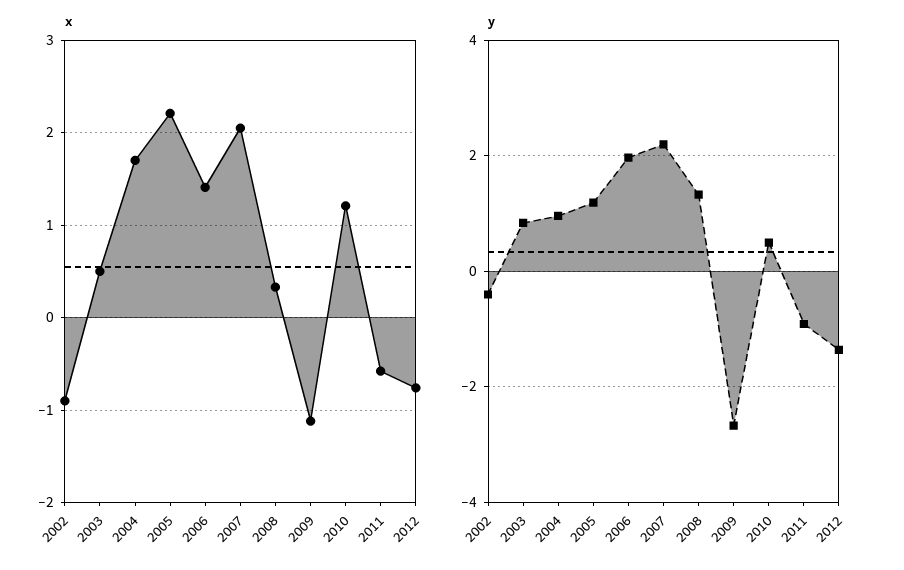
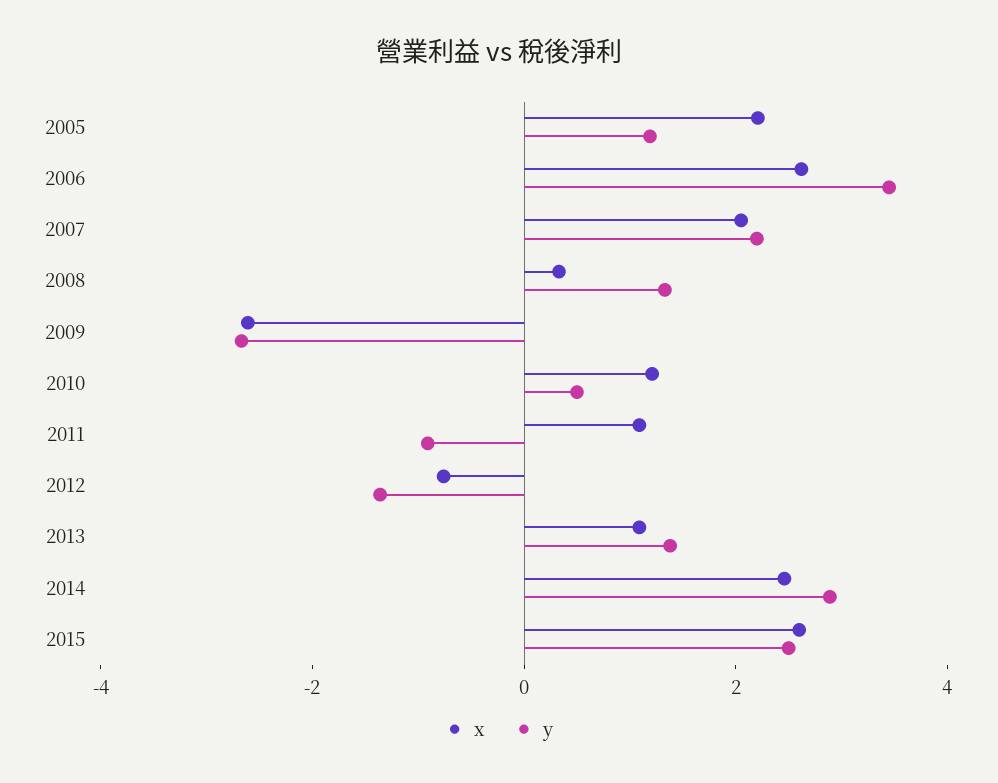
x, 2002: -0.9 -> none
x, 2003: 0.5 -> none
x, 2004: 1.7 -> none
x, 2006: 1.4 -> 2.5
x, 2009: -1.1 -> -2.5
x, 2011: -0.6 -> 1
y, 2002: -0.4 -> none
y, 2003: 0.8 -> none
y, 2004: 1 -> none
y, 2006: 2 -> 3.5
x, 2013: none -> 1
y, 2013: none -> 1.5
x, 2014: none -> 2.5
y, 2014: none -> 3
x, 2015: none -> 2.5
y, 2015: none -> 2.5

